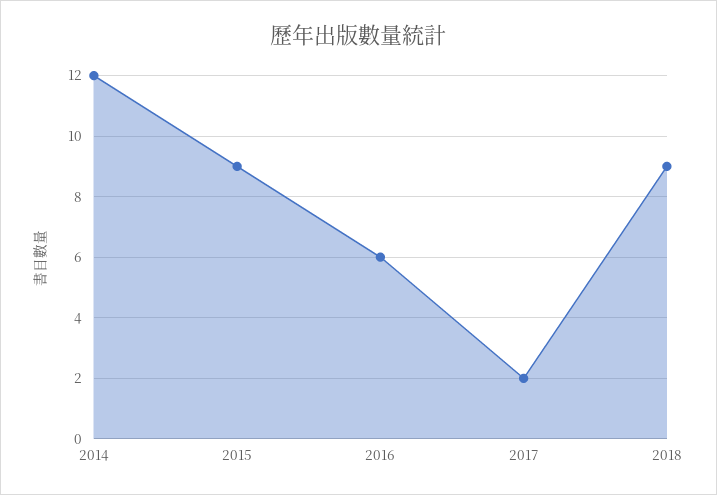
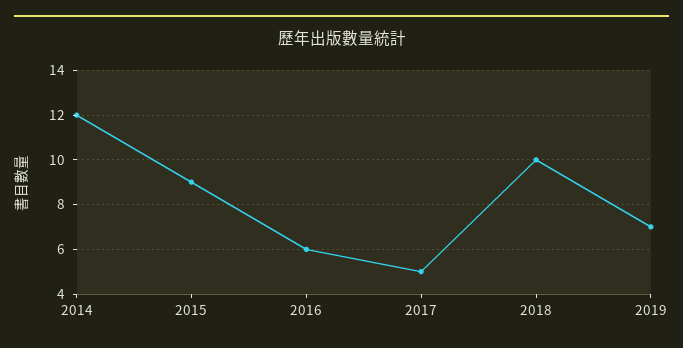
2017: 2 -> 5
2018: 9 -> 10
2019: none -> 7

